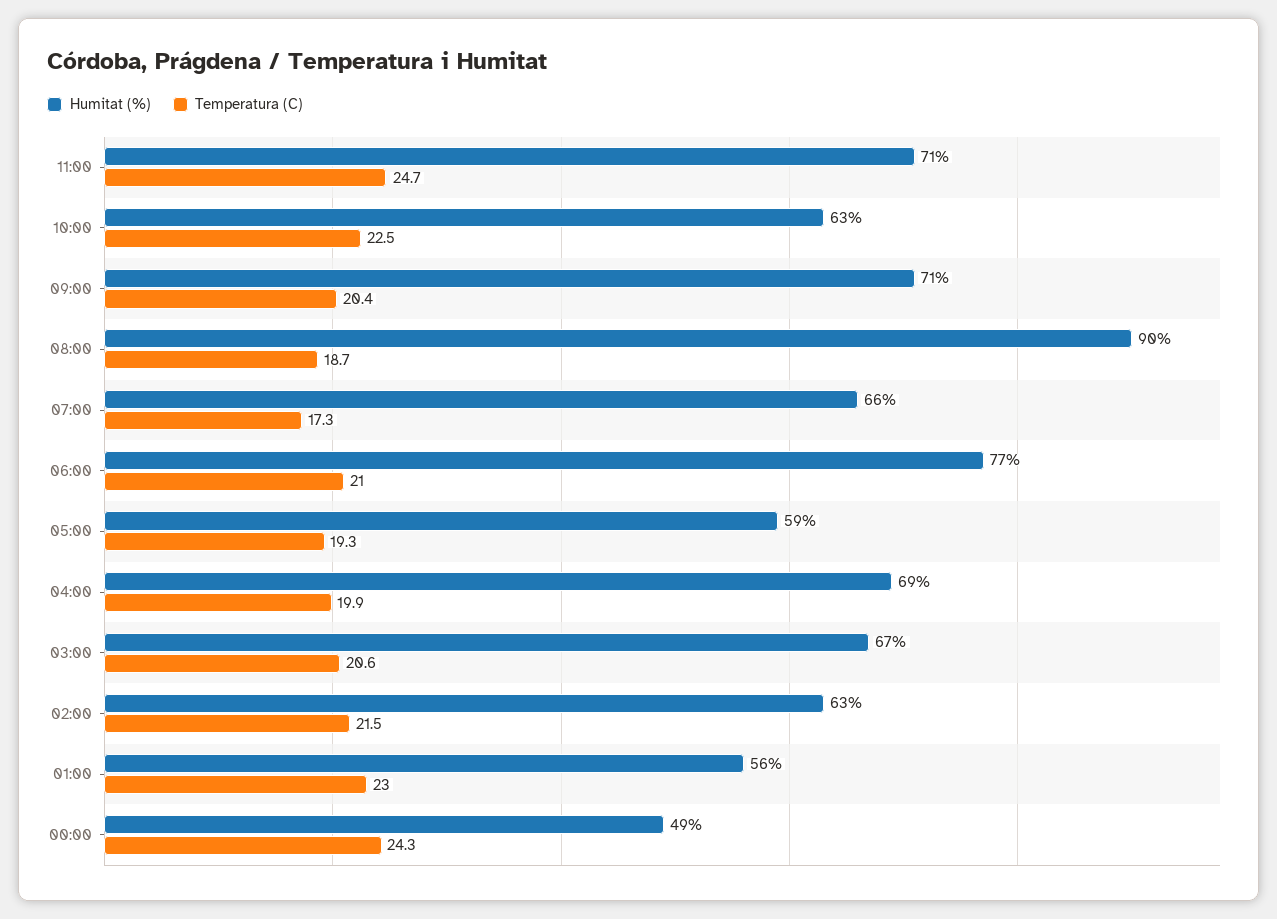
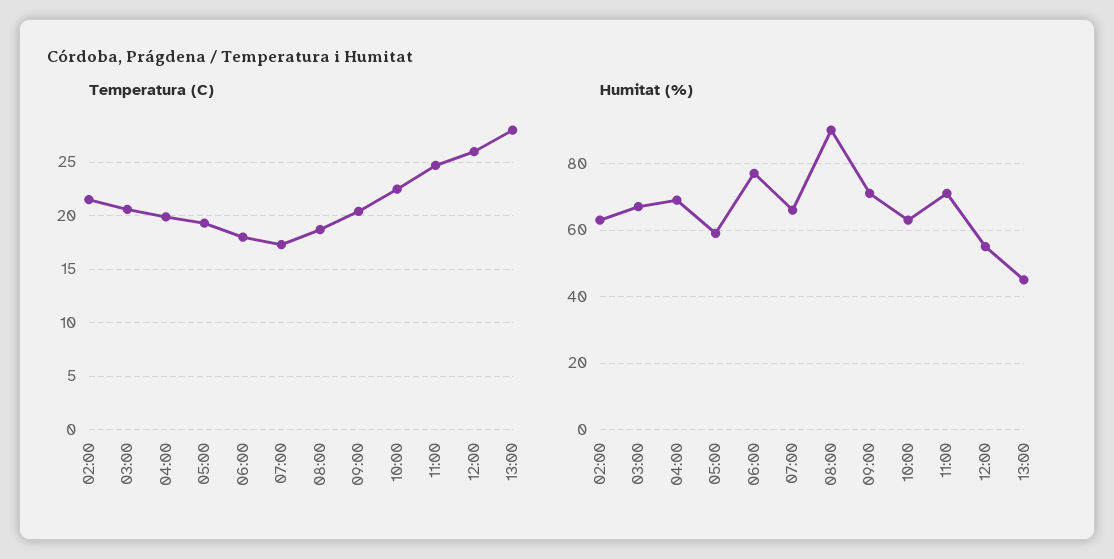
Temperatura (C), 06:00: 21 -> 18
Humitat (%), 01:00: 56 -> none
Temperatura (C), 01:00: 23 -> none
Humitat (%), 00:00: 49 -> none
Temperatura (C), 00:00: 24.3 -> none
Temperatura (C), 12:00: none -> 26
Temperatura (C), 13:00: none -> 28
Humitat (%), 12:00: none -> 55
Humitat (%), 13:00: none -> 45

